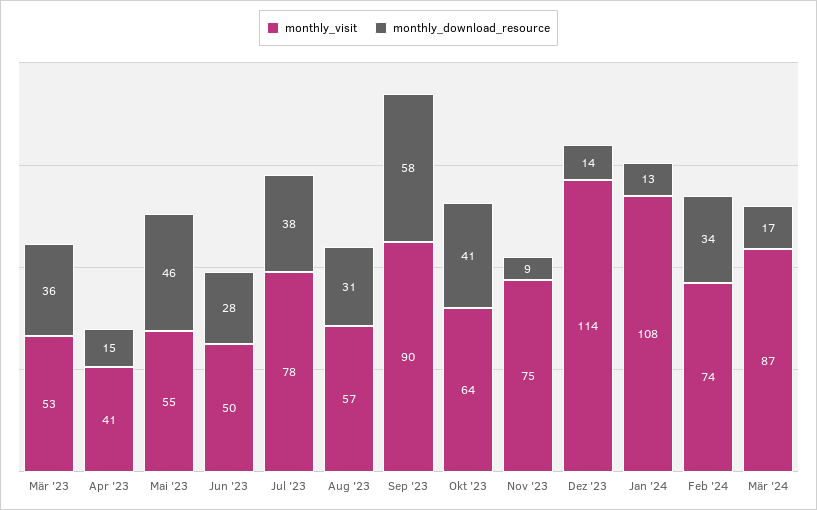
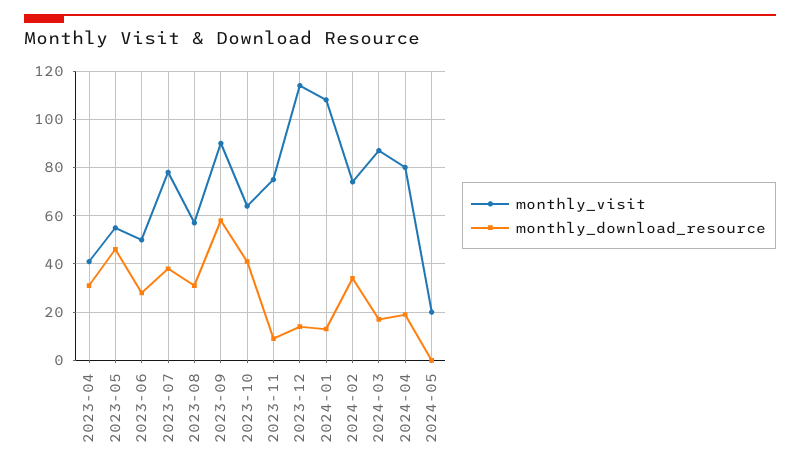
monthly_visit, Mär '23: 53 -> none
monthly_download_resource, Mär '23: 36 -> none
monthly_download_resource, Apr '23: 15 -> 30
monthly_visit, 2024-04: none -> 80
monthly_download_resource, 2024-04: none -> 20
monthly_visit, 2024-05: none -> 20
monthly_download_resource, 2024-05: none -> 0

